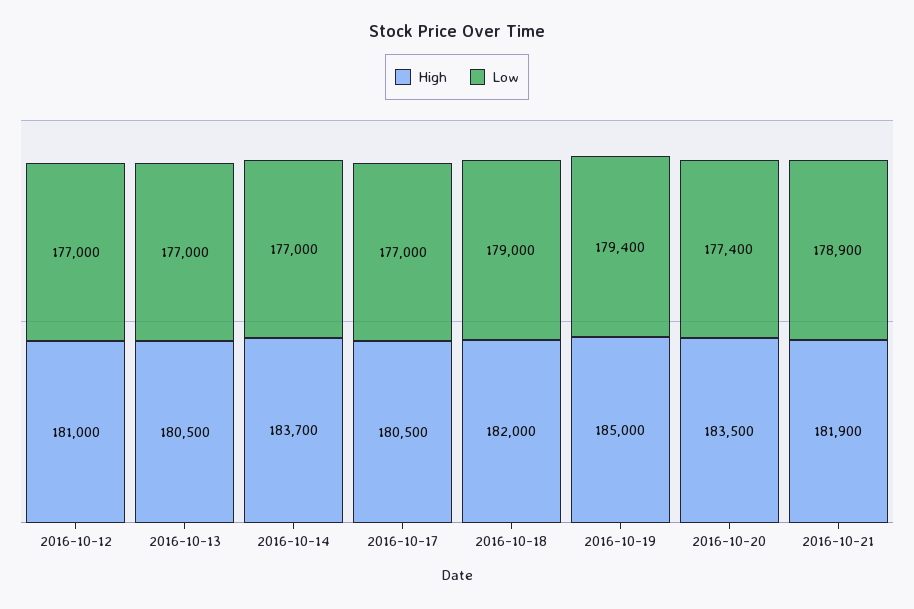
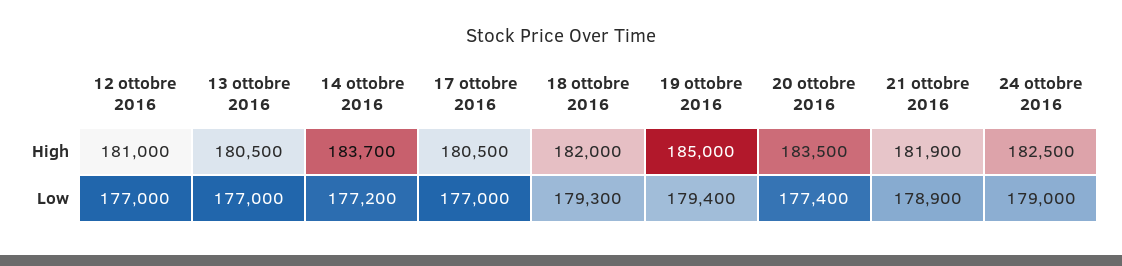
Low, 2016-10-14: 177000 -> 177200
Low, 2016-10-18: 179000 -> 179300
High, 24 ottobre 2016: none -> 182500
Low, 24 ottobre 2016: none -> 179000

